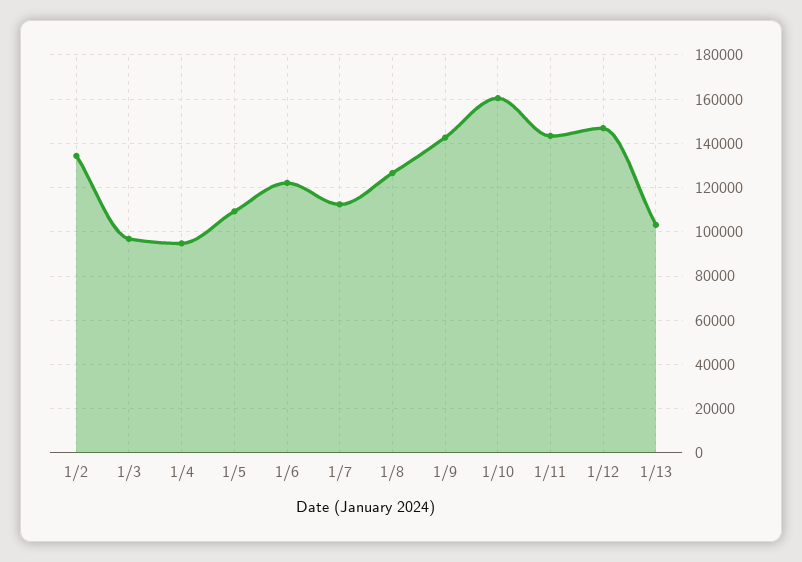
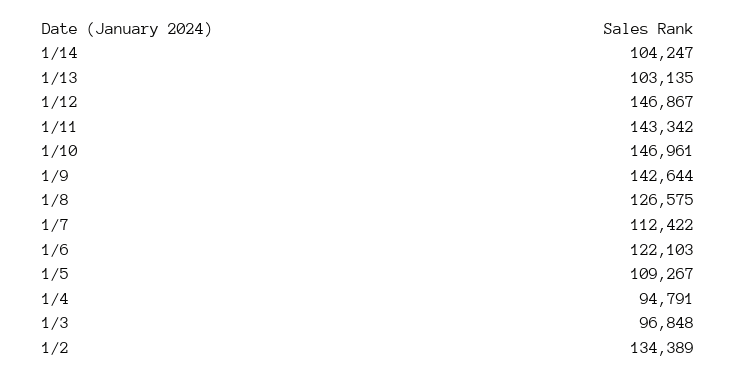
1/10: 160000 -> 146961
1/14: none -> 104247

